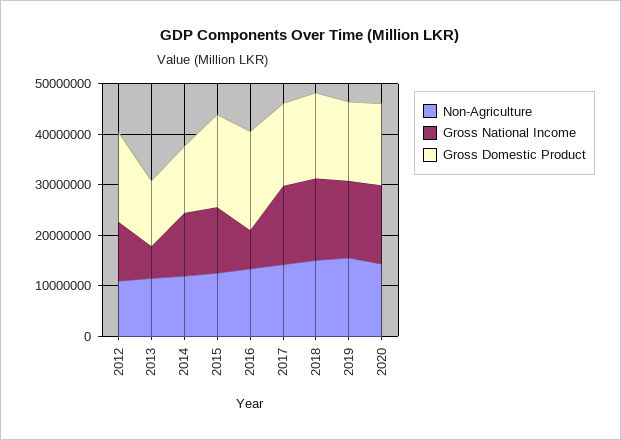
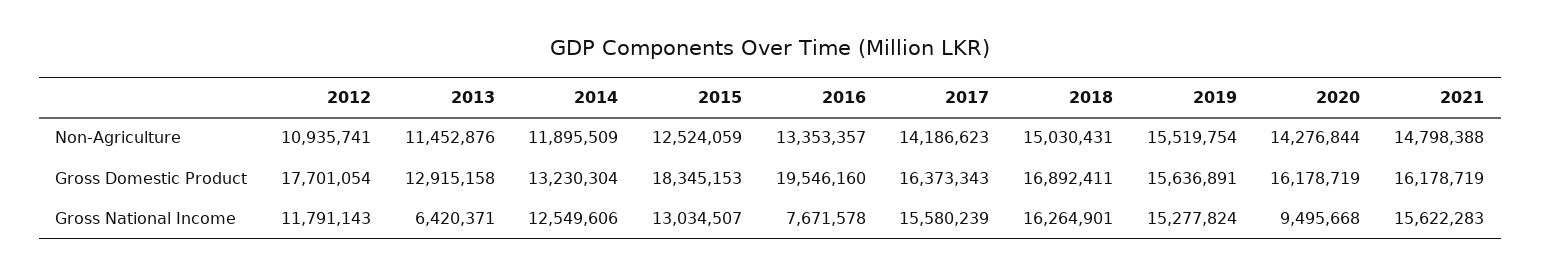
Gross National Income, 2020: 16000000 -> 9495668
Non-Agriculture, 2021: none -> 14798388
Gross Domestic Product, 2021: none -> 16178719
Gross National Income, 2021: none -> 15622283

